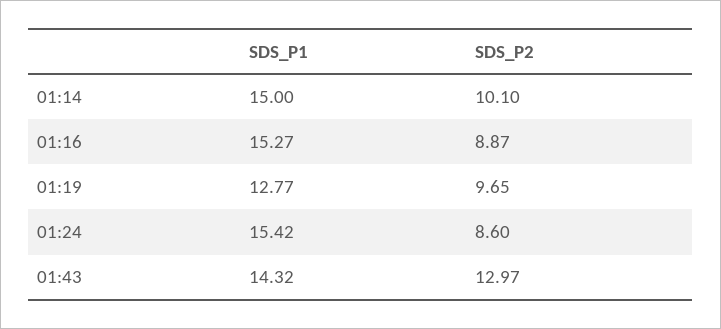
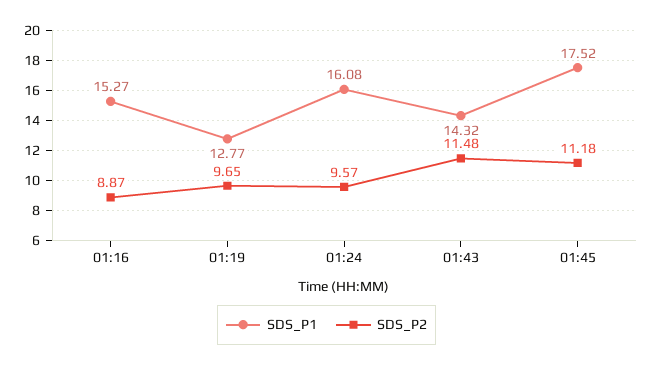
SDS_P1, 01:14: 15 -> none
SDS_P2, 01:14: 10.1 -> none
SDS_P1, 01:24: 15.42 -> 16.08
SDS_P2, 01:24: 8.6 -> 9.57
SDS_P2, 01:43: 12.97 -> 11.48
SDS_P1, 01:45: none -> 17.52
SDS_P2, 01:45: none -> 11.18

